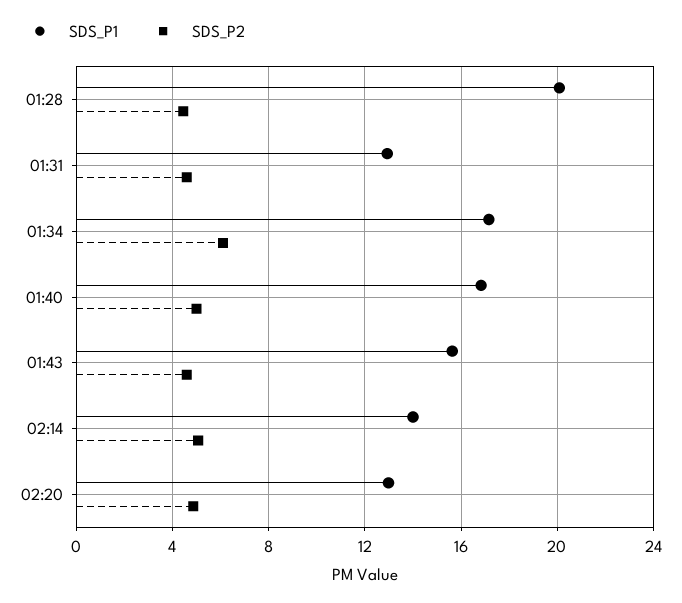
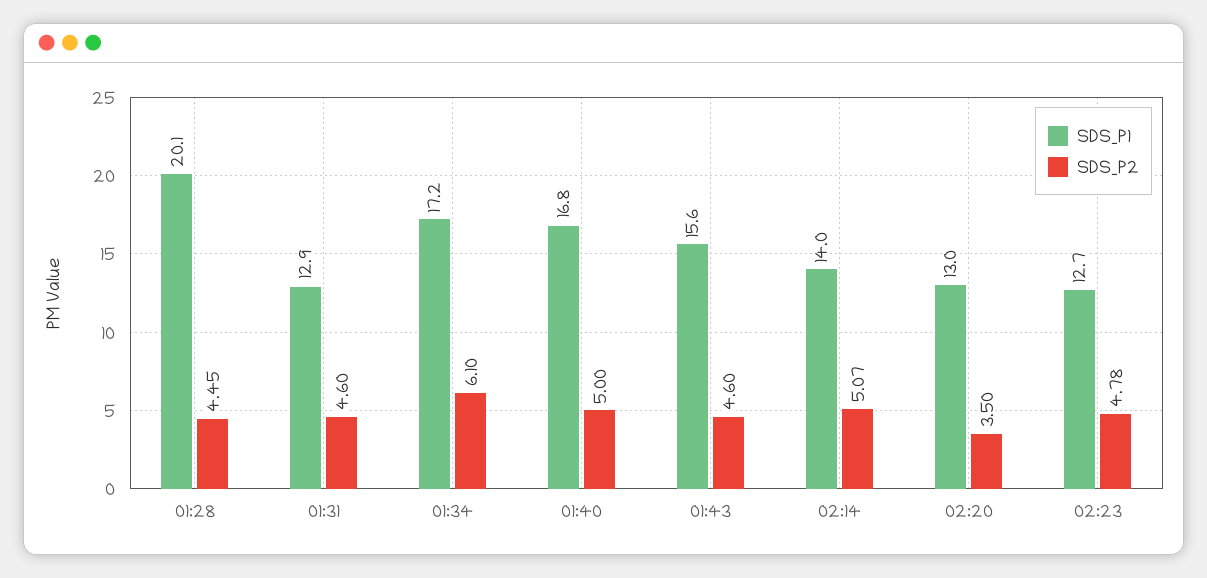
SDS_P2, 02:20: 5 -> 3.5
SDS_P1, 02:23: none -> 12.7
SDS_P2, 02:23: none -> 4.78

